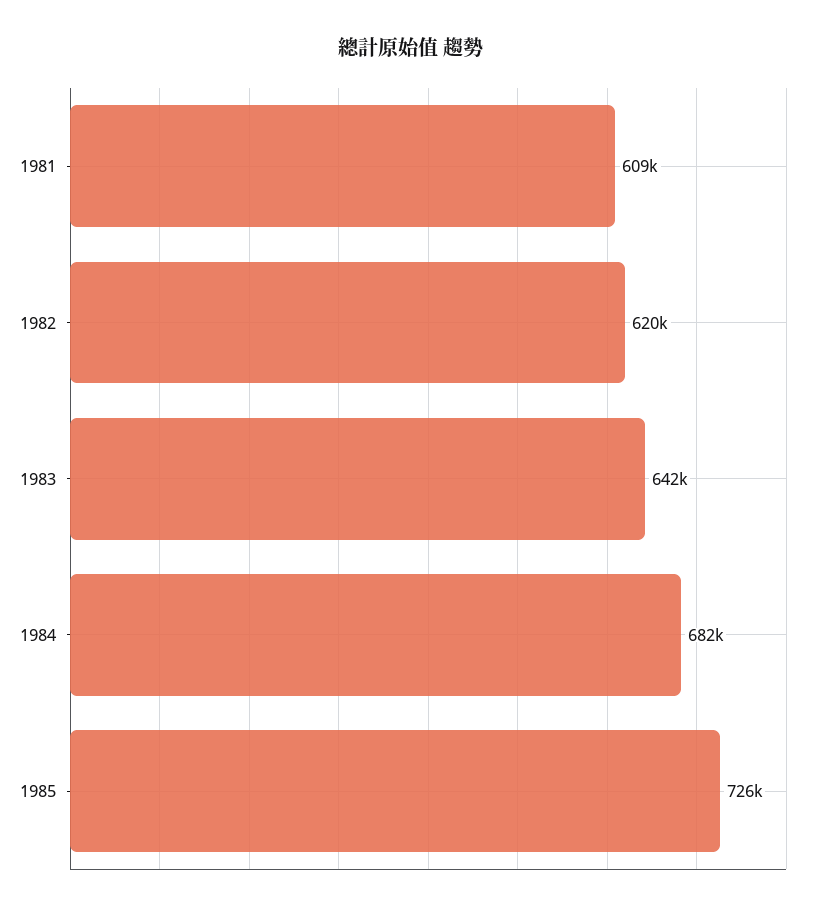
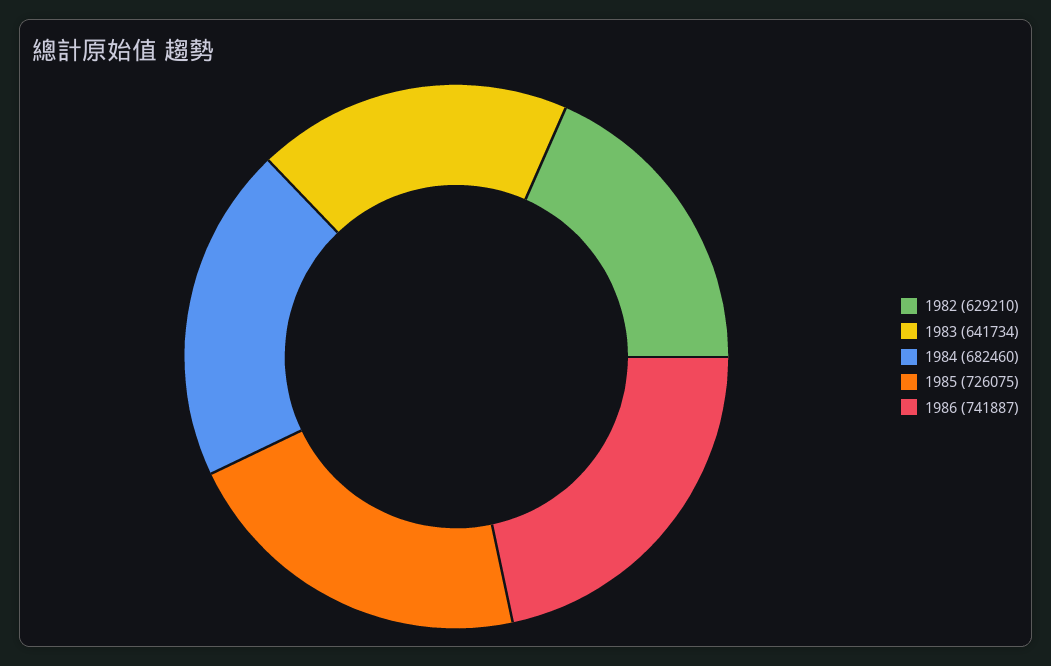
1981: 609000 -> none
1982: 620000 -> 629210
1986: none -> 741887

